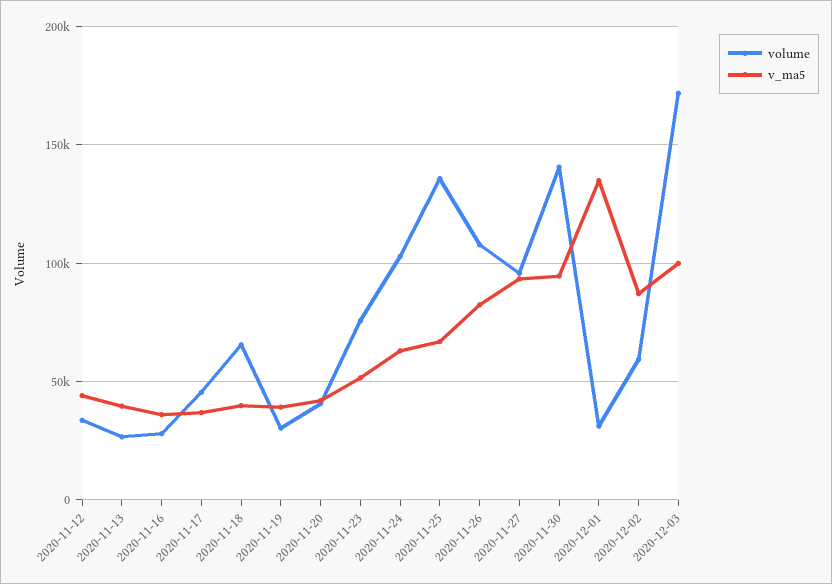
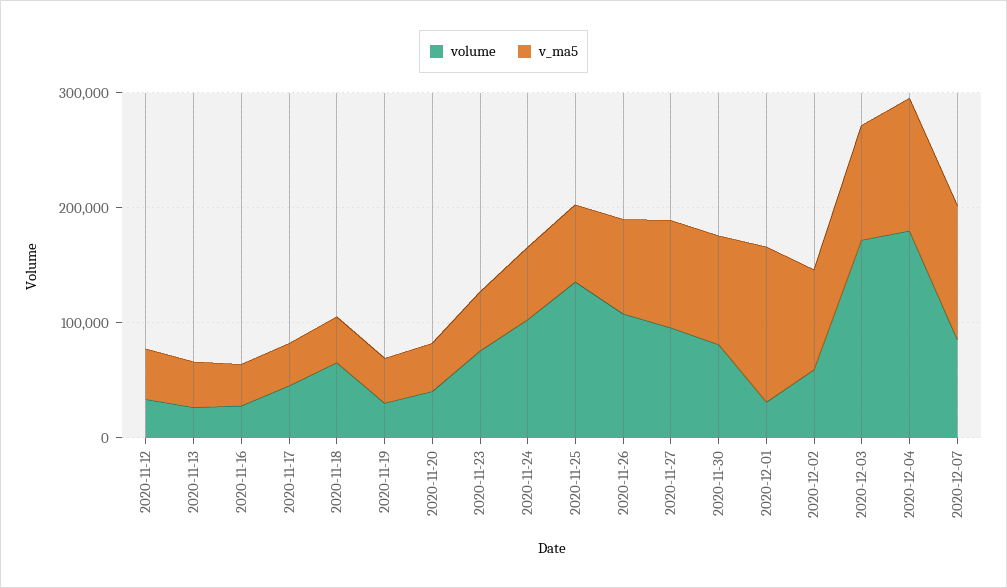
volume, 2020-11-30: 140000 -> 80000
volume, 2020-12-04: none -> 180000
v_ma5, 2020-12-04: none -> 120000
volume, 2020-12-07: none -> 80000
v_ma5, 2020-12-07: none -> 120000

